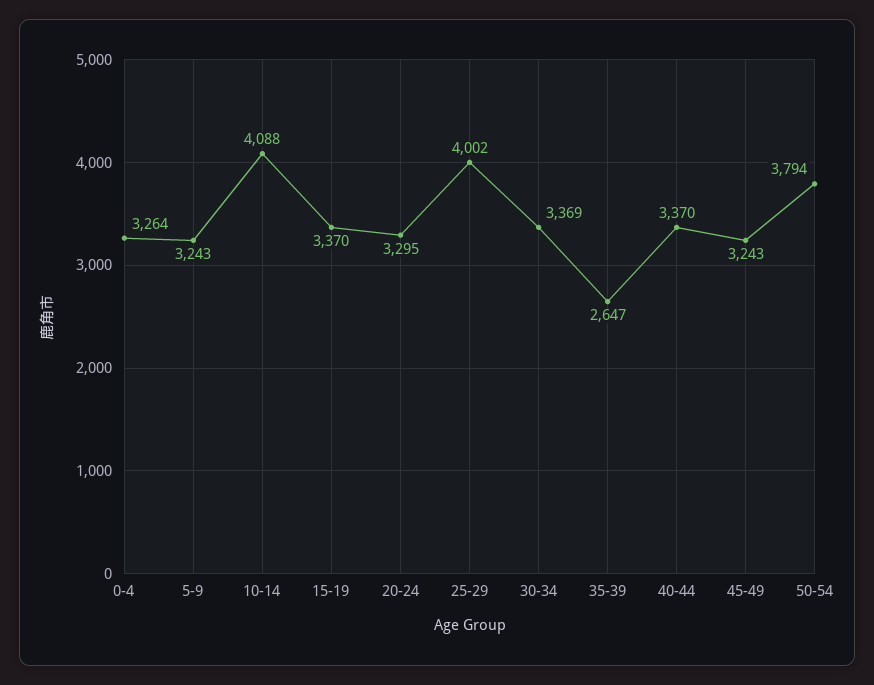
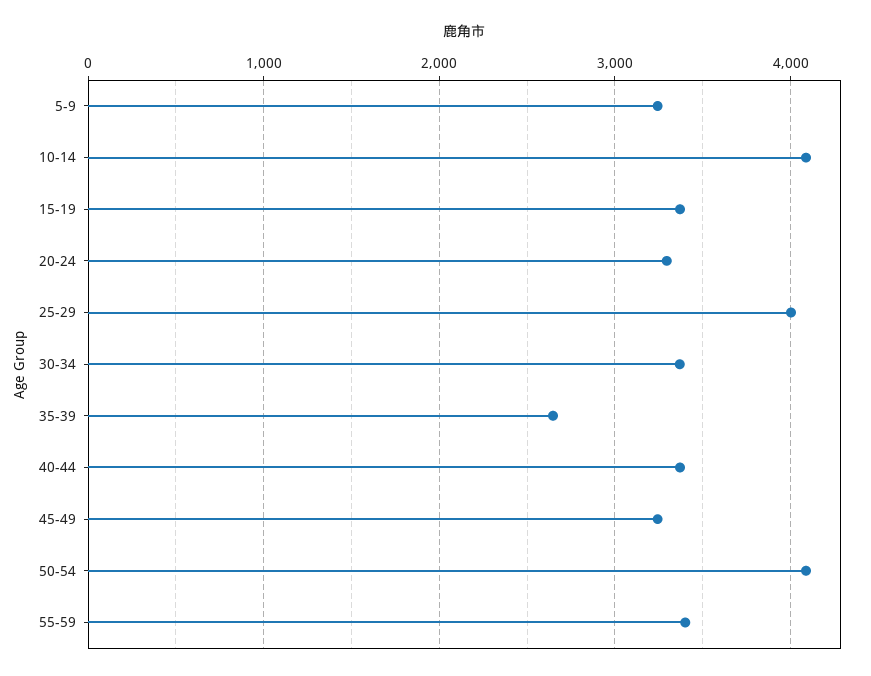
0-4: 3264 -> none
50-54: 3794 -> 4100
55-59: none -> 3400

